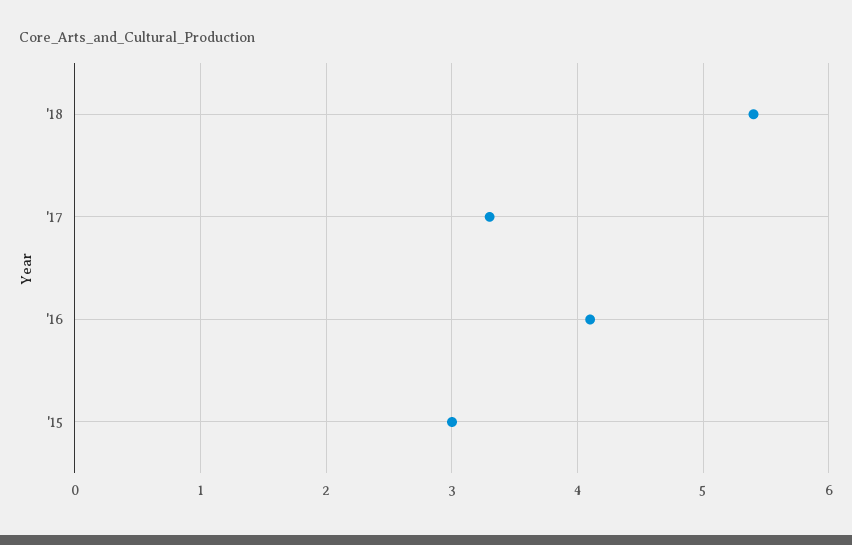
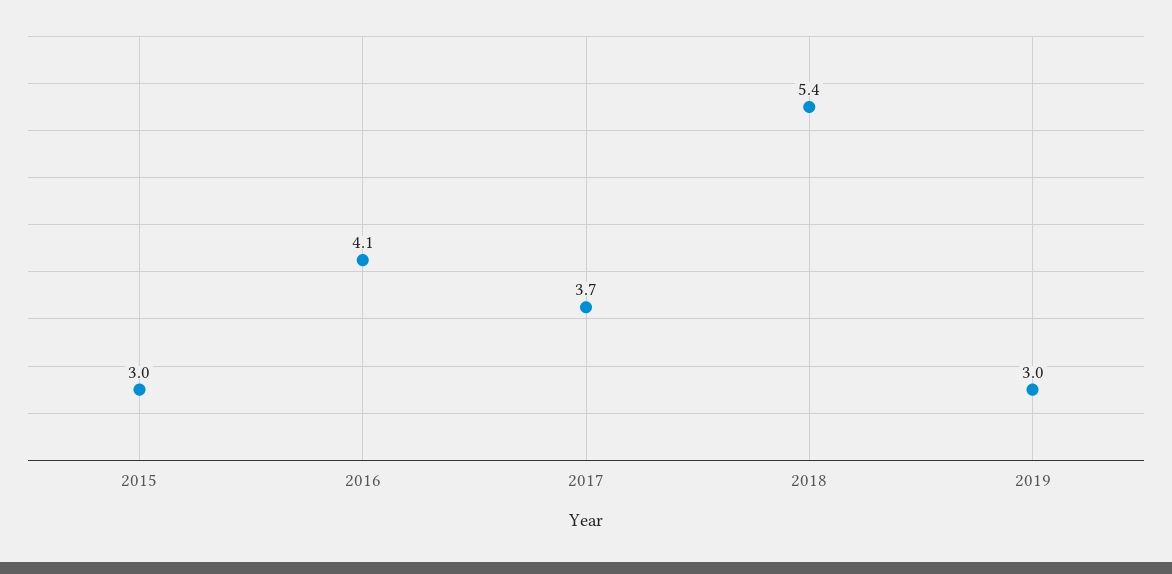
'17: 3.3 -> 3.7
2019: none -> 3

